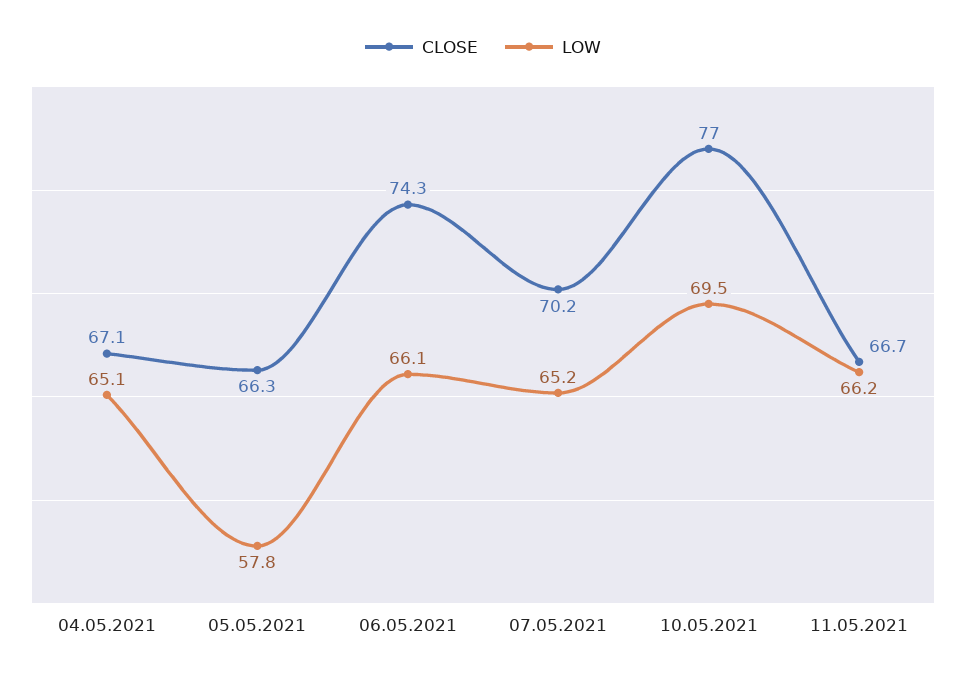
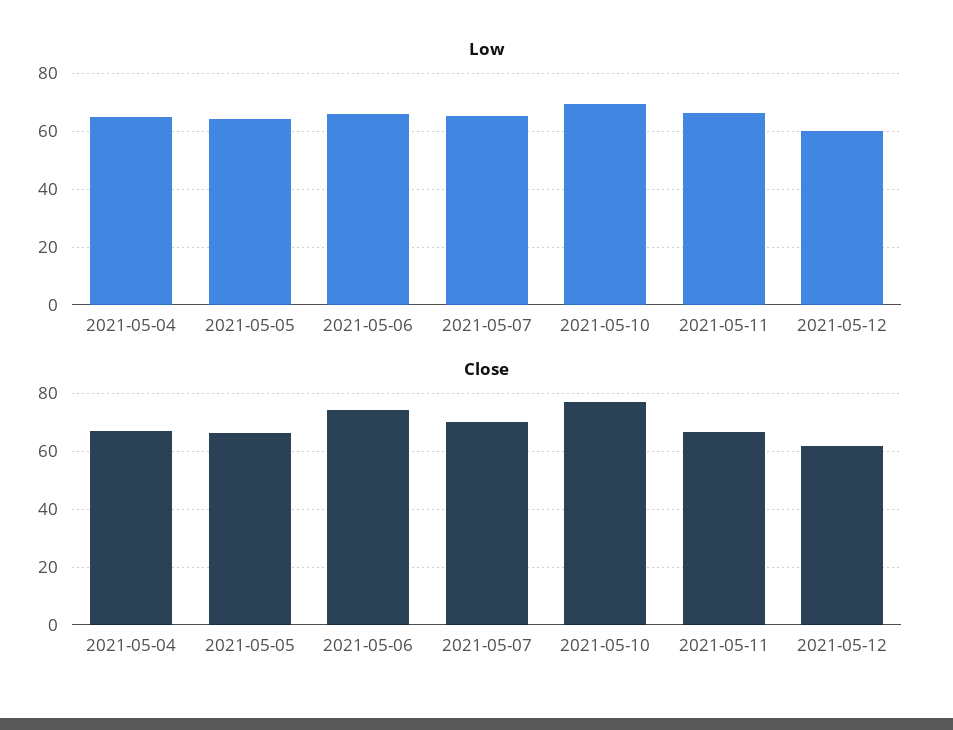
LOW, 05.05.2021: 57.8 -> 65
LOW, 2021-05-12: none -> 60
CLOSE, 2021-05-12: none -> 62.5

